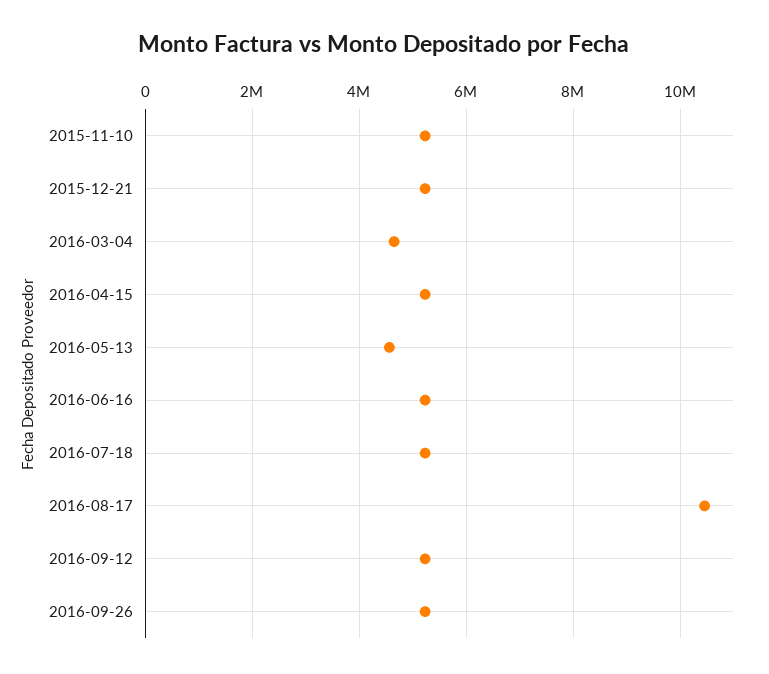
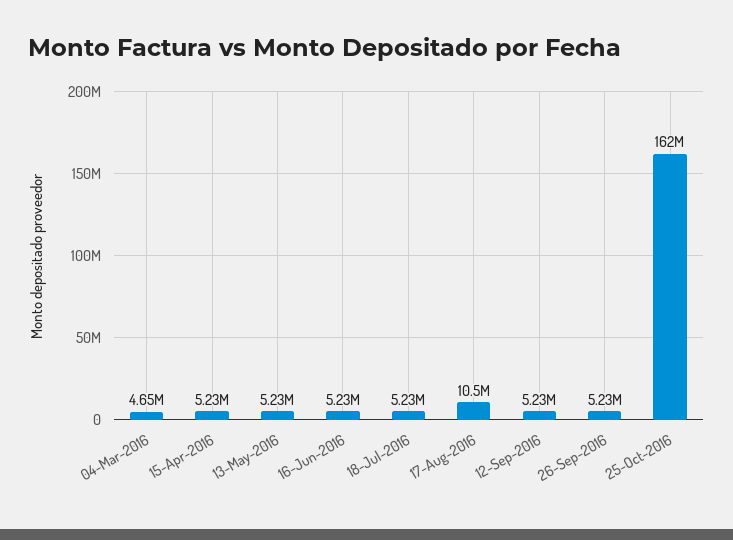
2015-11-10: 5200000 -> none
2015-12-21: 5200000 -> none
2016-05-13: 4600000 -> 5230000
25-Oct-2016: none -> 162000000

